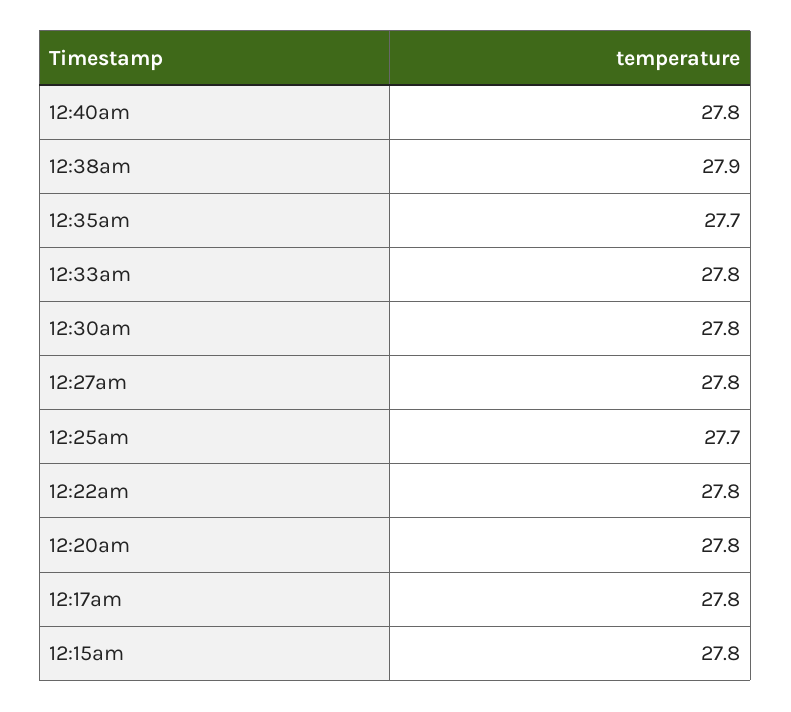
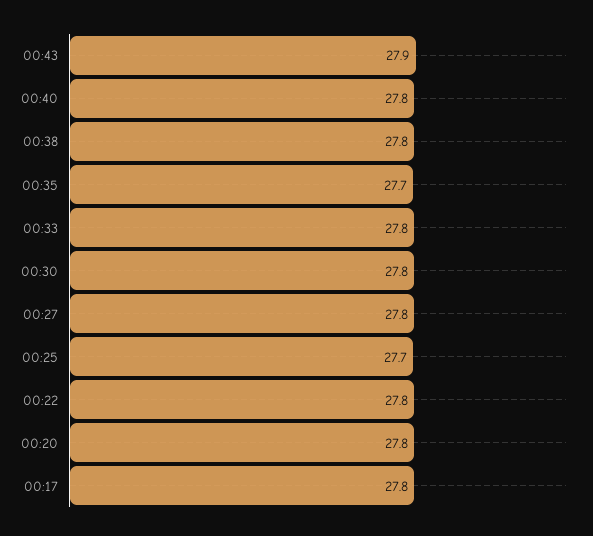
12:38am: 27.9 -> 27.8
12:15am: 27.8 -> none
00:43: none -> 27.9

